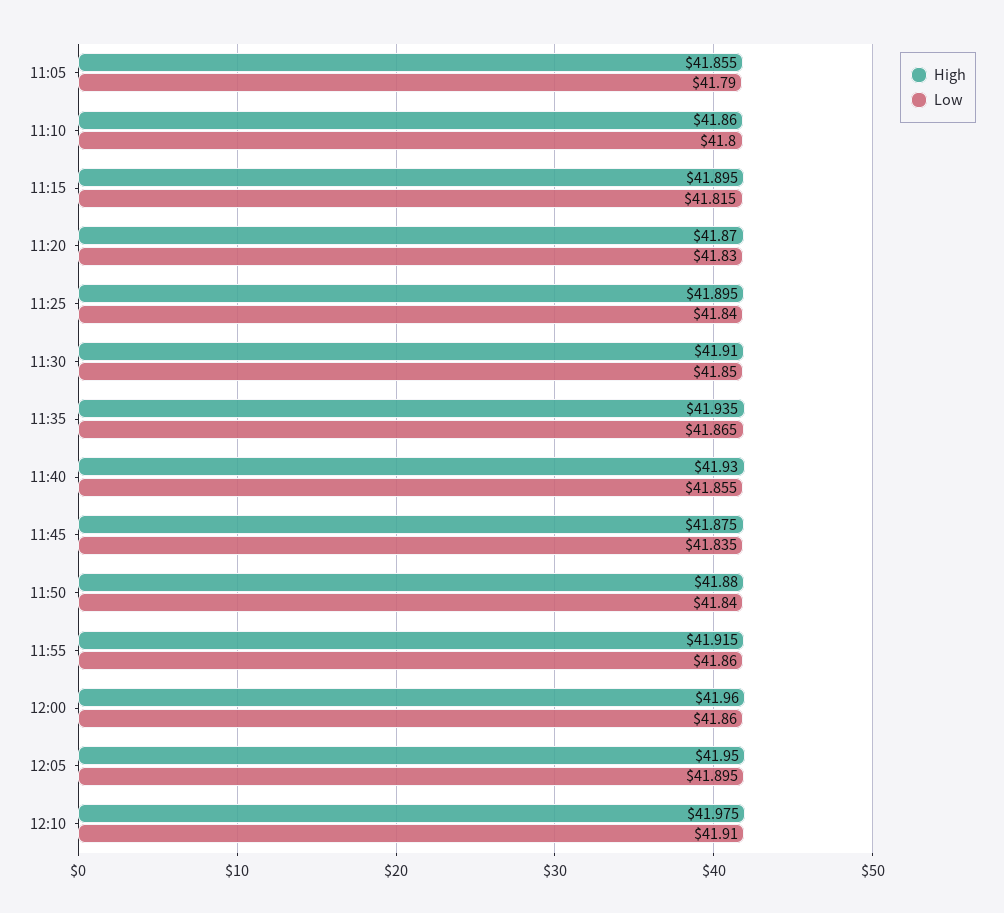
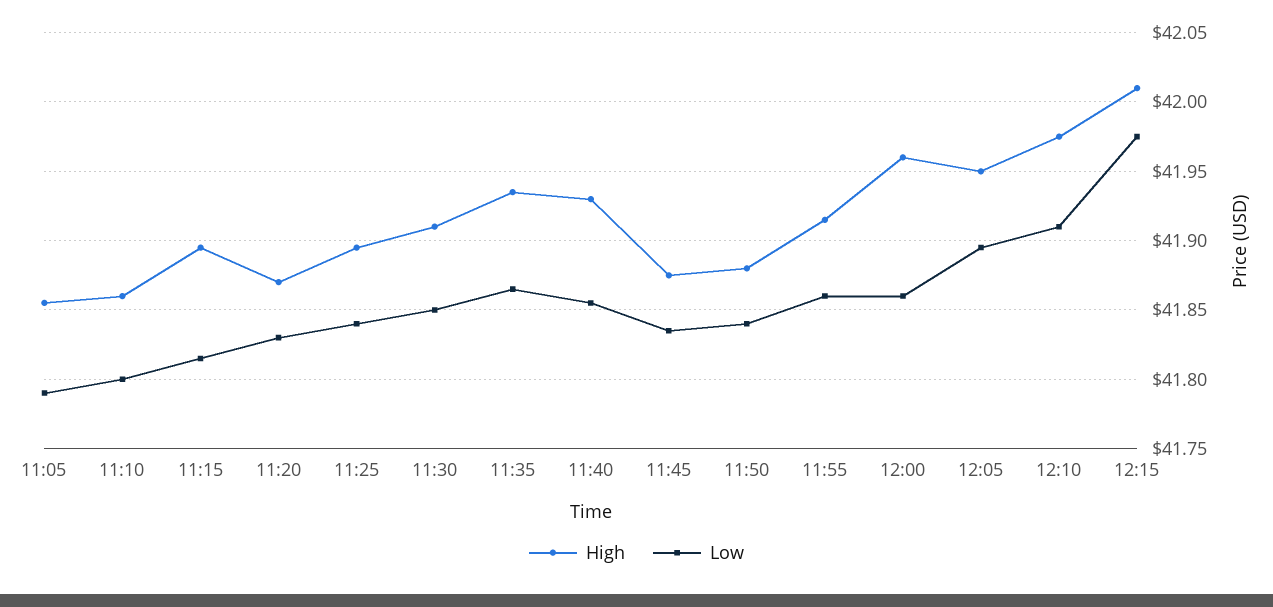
High, 12:15: none -> 42.01
Low, 12:15: none -> 41.975

